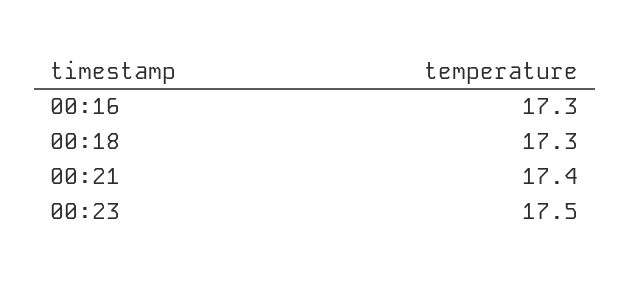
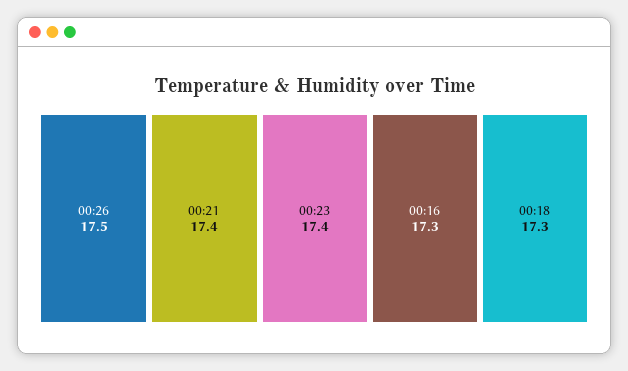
00:23: 17.5 -> 17.4
00:26: none -> 17.5

